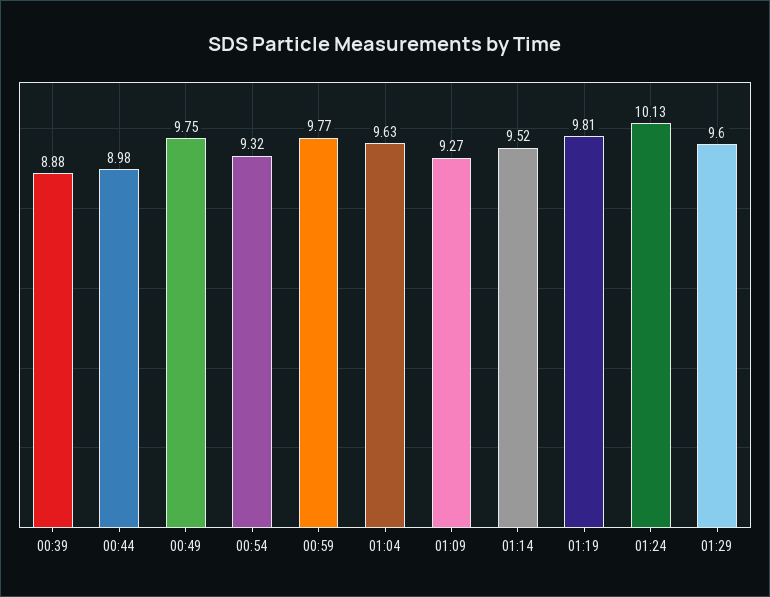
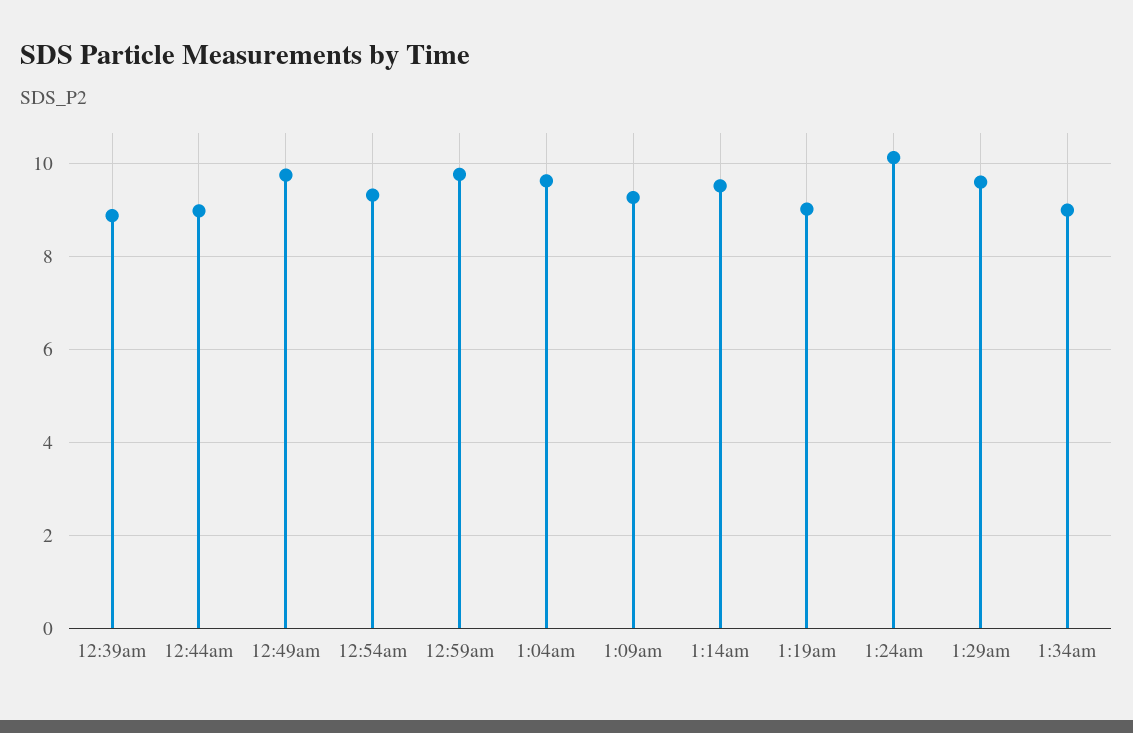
01:19: 9.81 -> 9
1:34am: none -> 9

